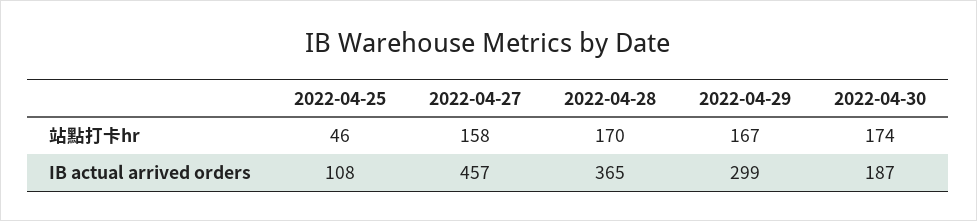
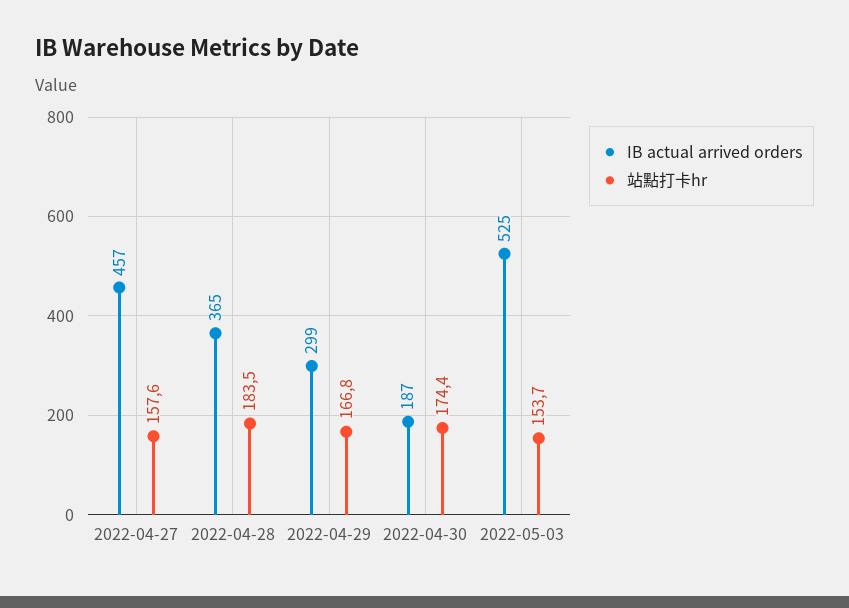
站點打卡hr, 2022-04-25: 46 -> none
站點打卡hr, 2022-04-28: 170 -> 183.5
IB actual arrived orders, 2022-04-25: 108 -> none
IB actual arrived orders, 2022-05-03: none -> 525
站點打卡hr, 2022-05-03: none -> 153.7

